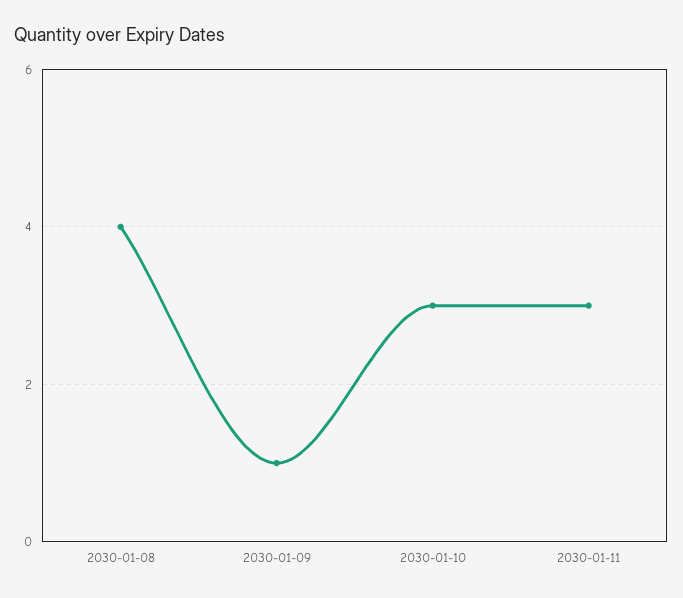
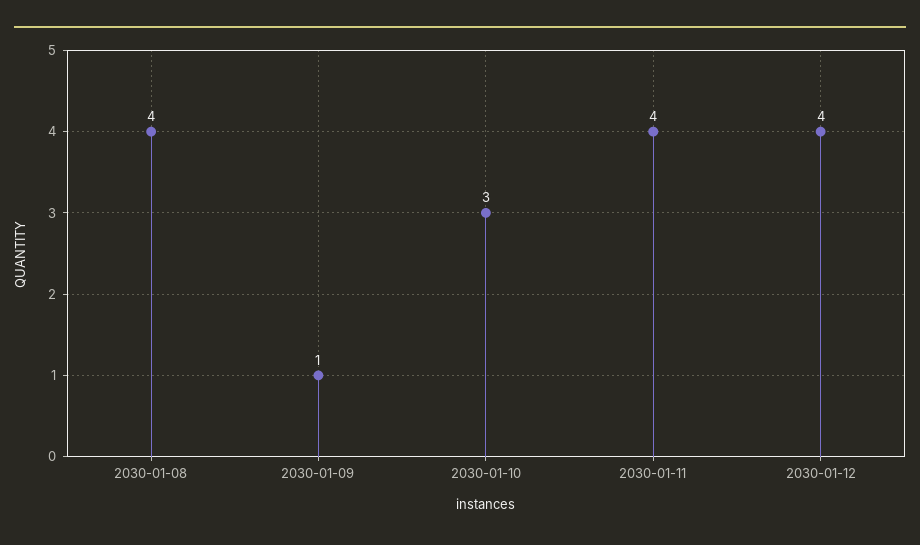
2030-01-11: 3 -> 4
2030-01-12: none -> 4

